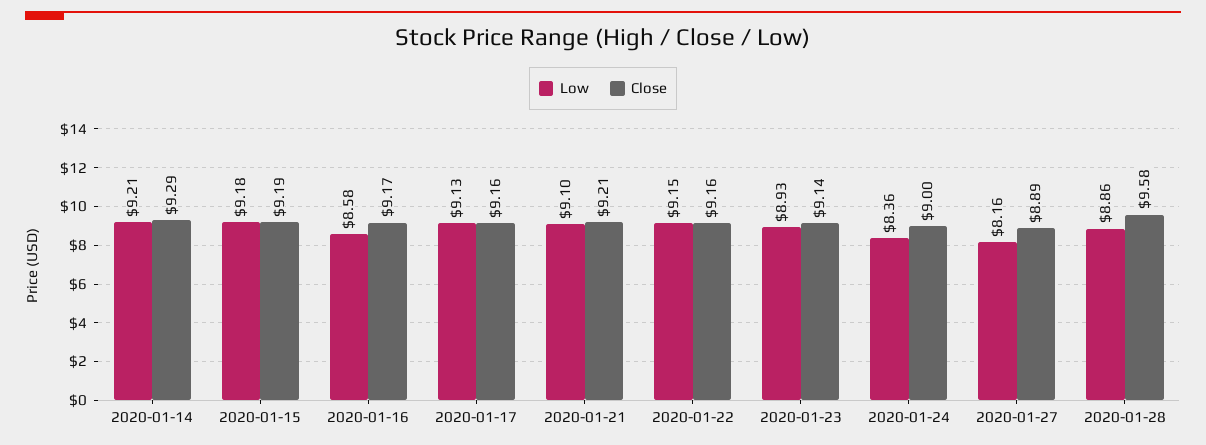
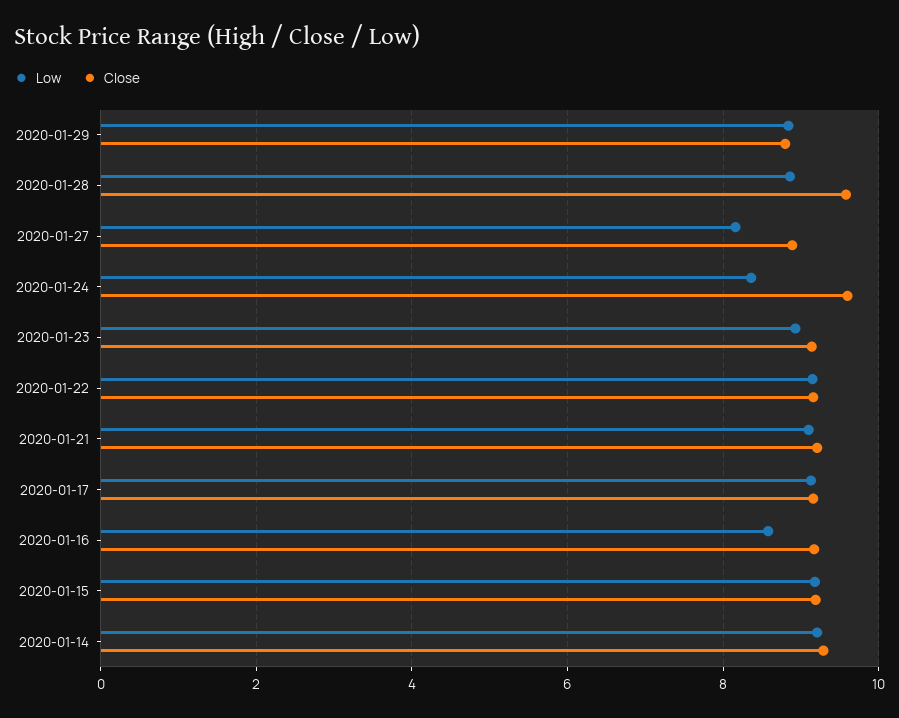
Close, 2020-01-24: 9 -> 9.6
Low, 2020-01-29: none -> 8.8
Close, 2020-01-29: none -> 8.8

